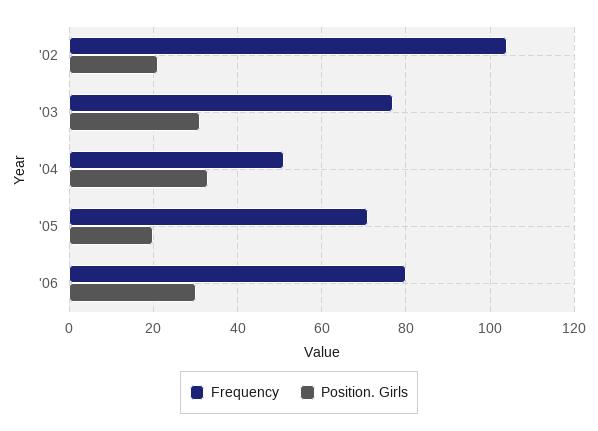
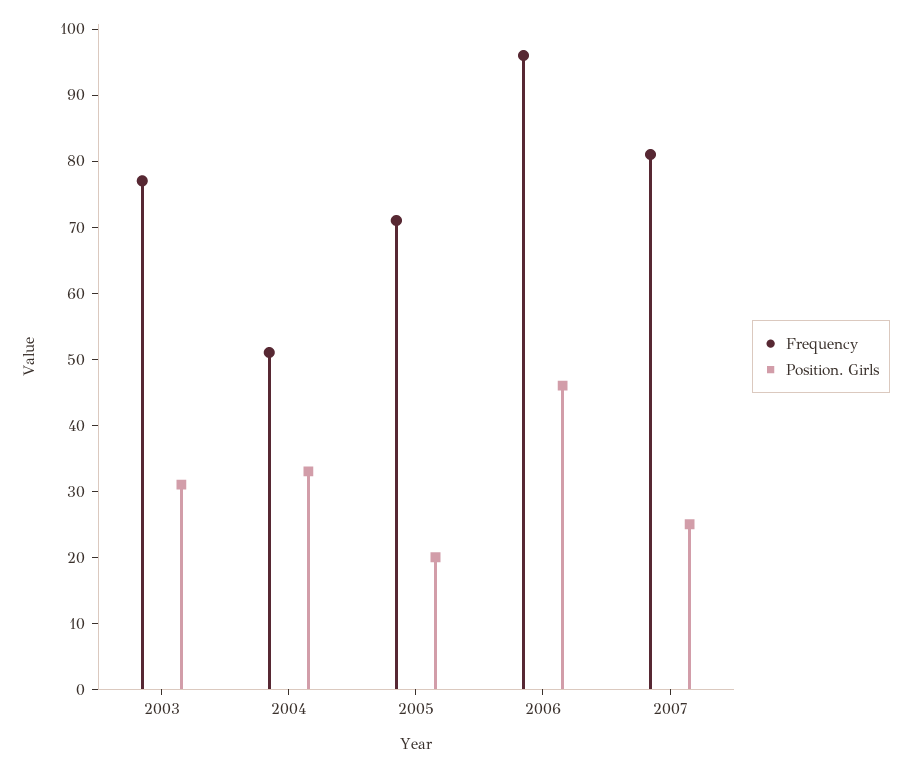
Frequency, '02: 105 -> none
Position. Girls, '02: 20 -> none
Frequency, '06: 80 -> 95
Position. Girls, '06: 30 -> 45
Frequency, 2007: none -> 80
Position. Girls, 2007: none -> 25

